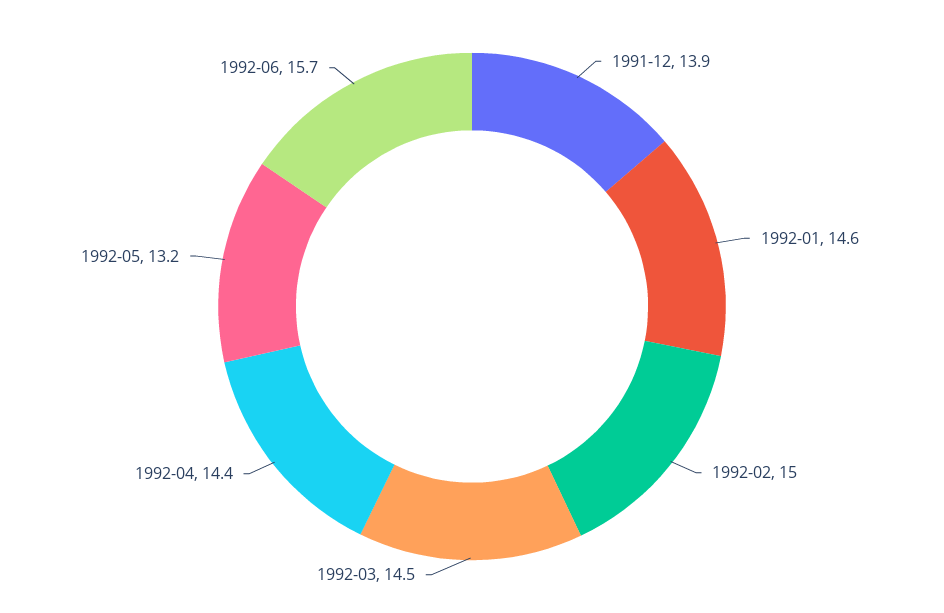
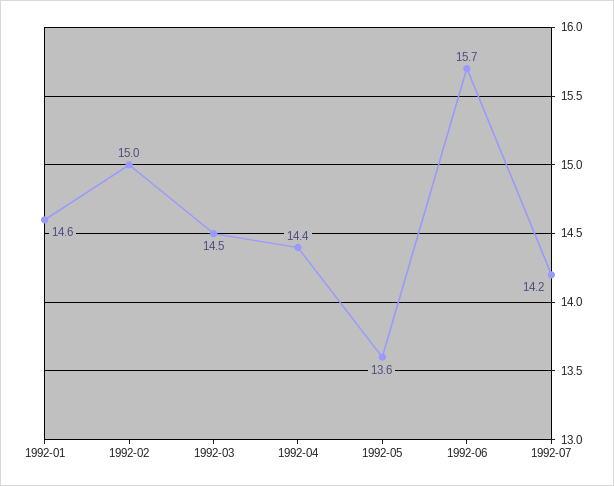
1991-12: 13.9 -> none
1992-05: 13.2 -> 13.6
1992-07: none -> 14.2

